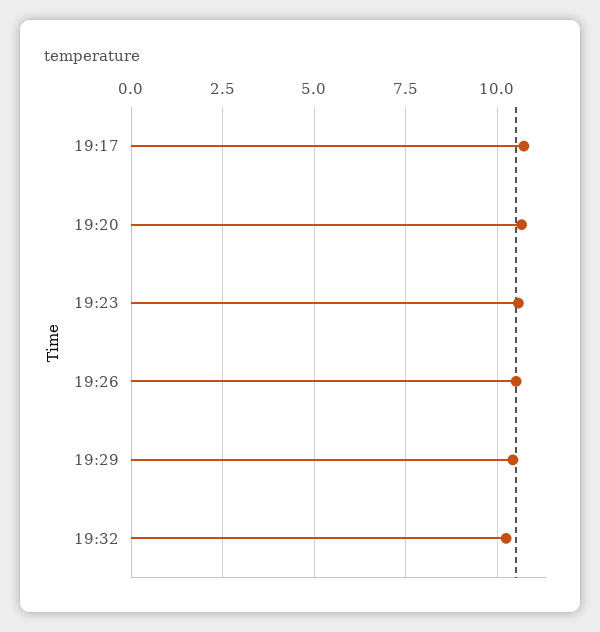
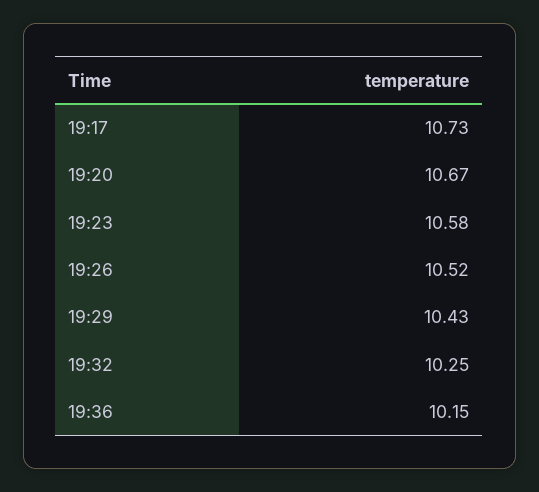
19:36: none -> 10.15

